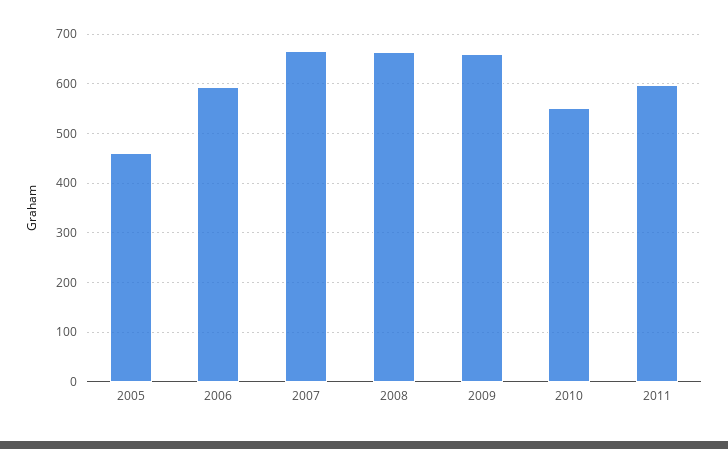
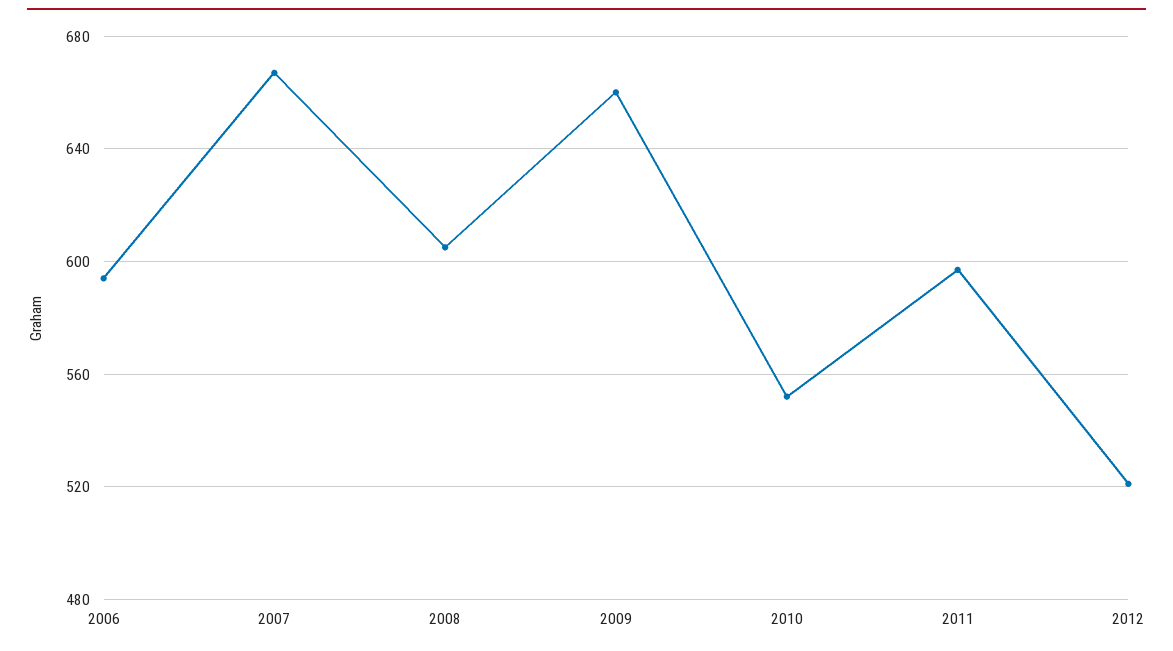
2005: 460 -> none
2008: 660 -> 605
2012: none -> 520

